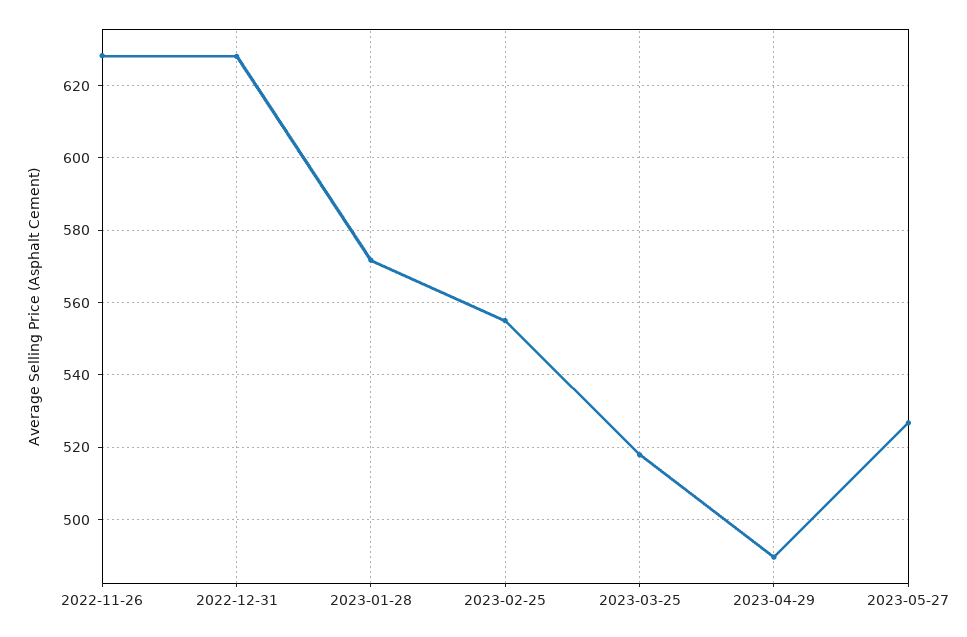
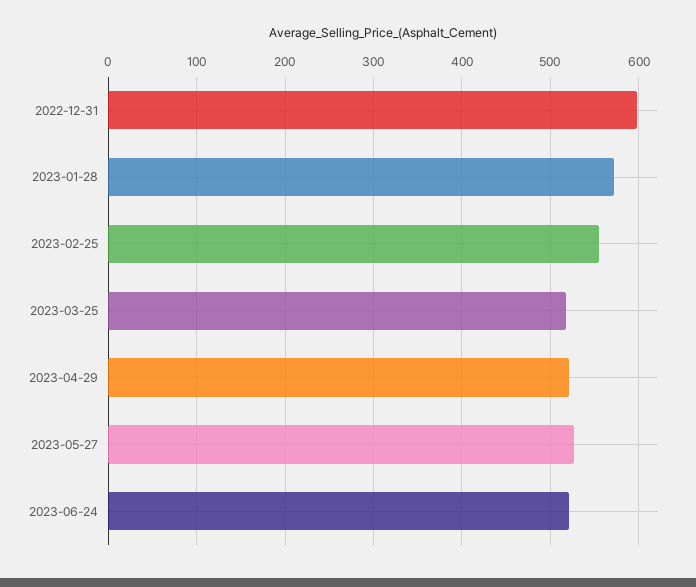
2022-11-26: 628 -> none
2022-12-31: 628 -> 600
2023-04-29: 490 -> 520
2023-06-24: none -> 520

